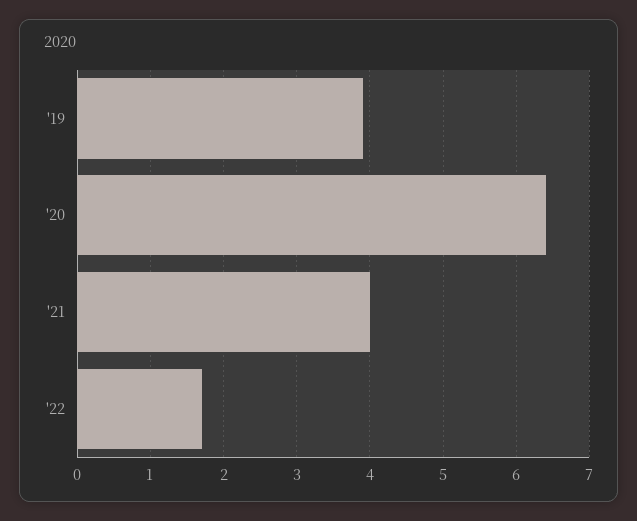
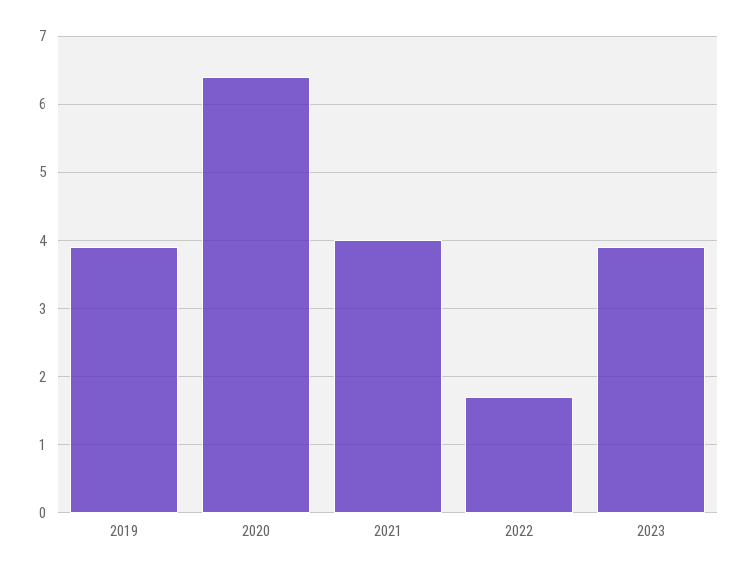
2023: none -> 3.9

